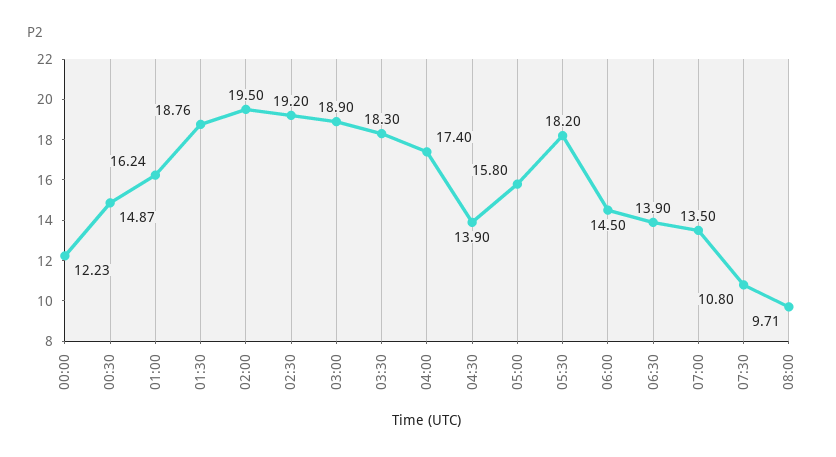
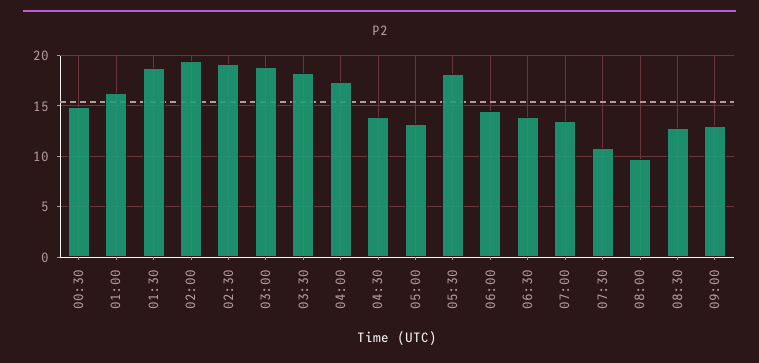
00:00: 12.23 -> none
05:00: 15.8 -> 13
08:30: none -> 13
09:00: none -> 13

